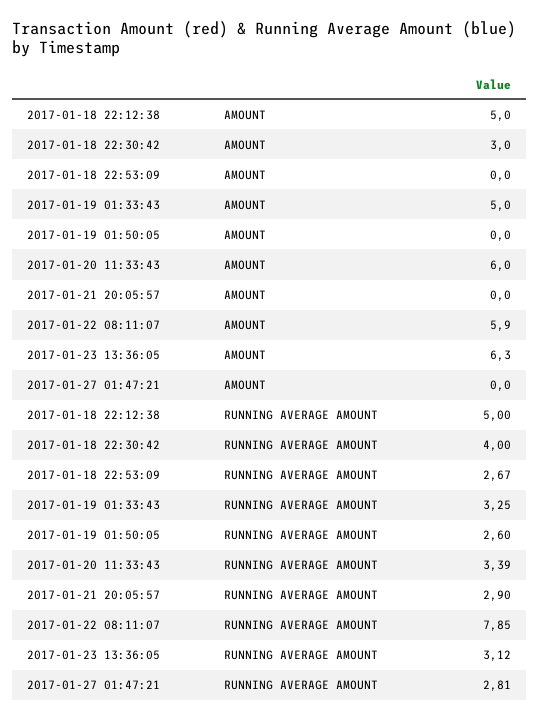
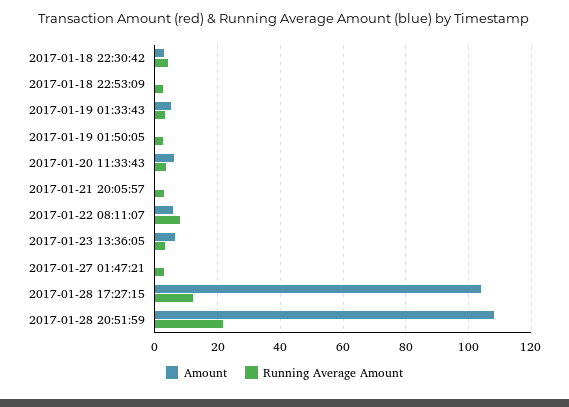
AMOUNT, 2017-01-18 22:12:38: 5 -> none
RUNNING AVERAGE AMOUNT, 2017-01-18 22:12:38: 5 -> none
AMOUNT, 2017-01-28 17:27:15: none -> 104
RUNNING AVERAGE AMOUNT, 2017-01-28 17:27:15: none -> 12
AMOUNT, 2017-01-28 20:51:59: none -> 108
RUNNING AVERAGE AMOUNT, 2017-01-28 20:51:59: none -> 22

